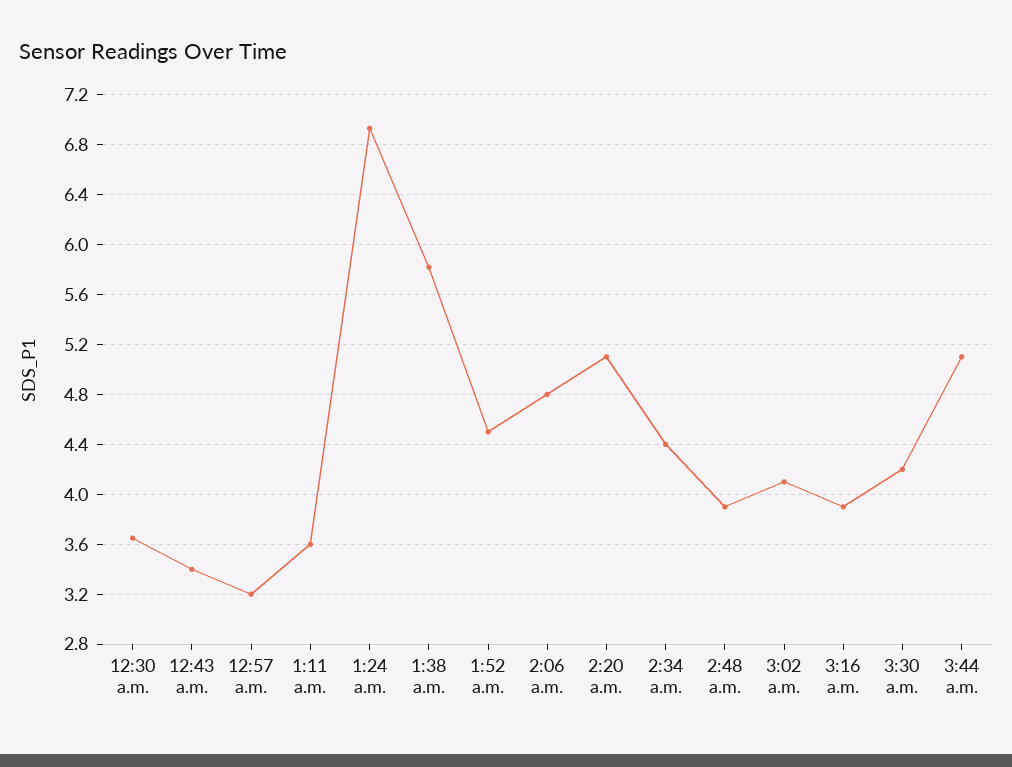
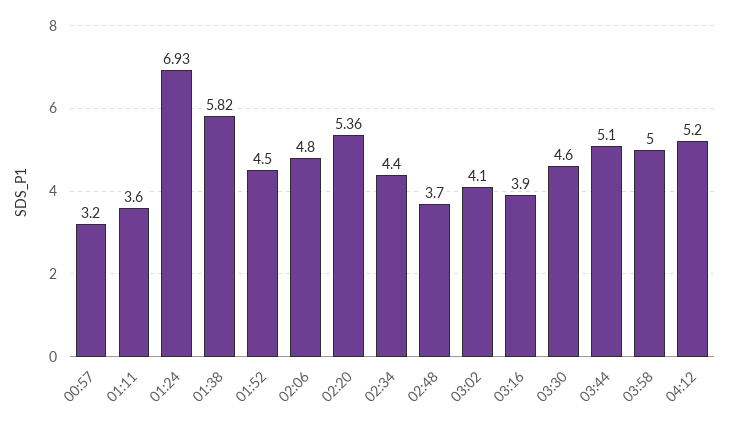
12:30 a.m.: 3.65 -> none
12:43 a.m.: 3.4 -> none
2:20 a.m.: 5.1 -> 5.36
2:48 a.m.: 3.9 -> 3.7
3:30 a.m.: 4.2 -> 4.6
03:58: none -> 5
04:12: none -> 5.2

